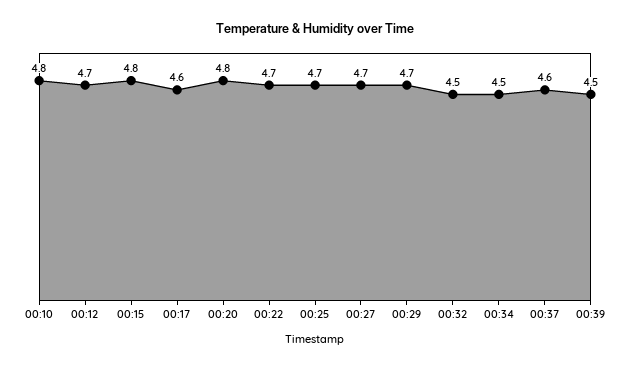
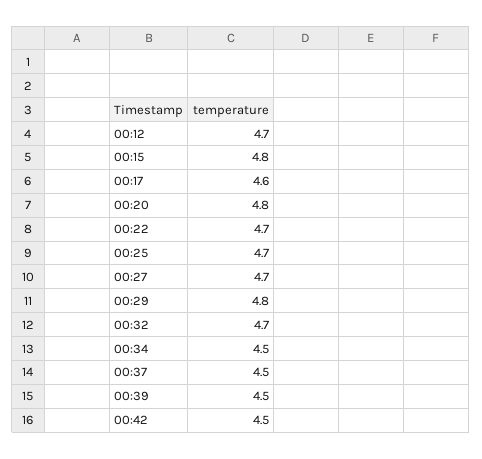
00:10: 4.8 -> none
00:29: 4.7 -> 4.8
00:32: 4.5 -> 4.7
00:37: 4.6 -> 4.5
00:42: none -> 4.5

